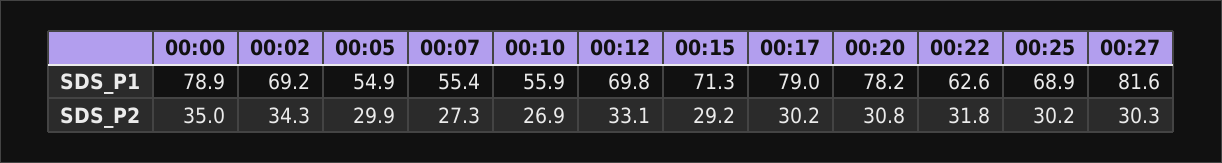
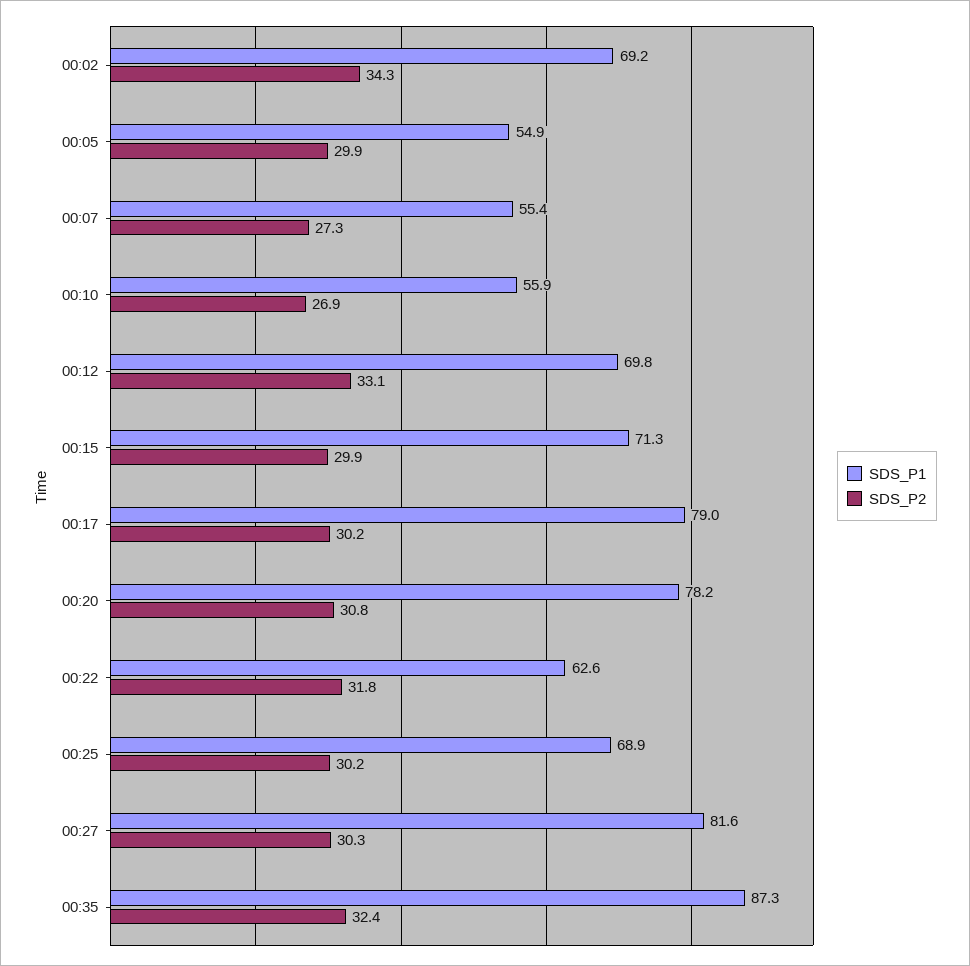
SDS_P1, 00:00: 78.9 -> none
SDS_P2, 00:00: 35 -> none
SDS_P2, 00:15: 29.2 -> 29.9
SDS_P1, 00:35: none -> 87.3
SDS_P2, 00:35: none -> 32.4

